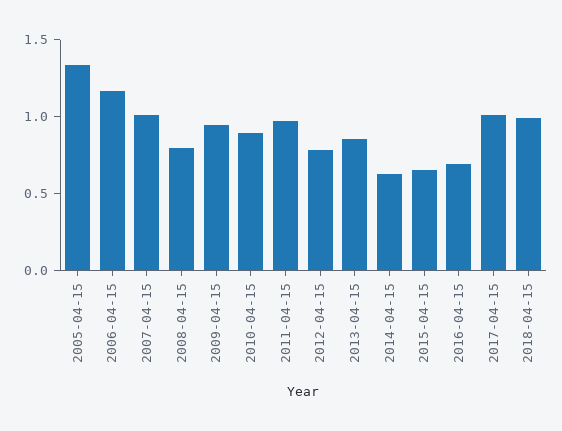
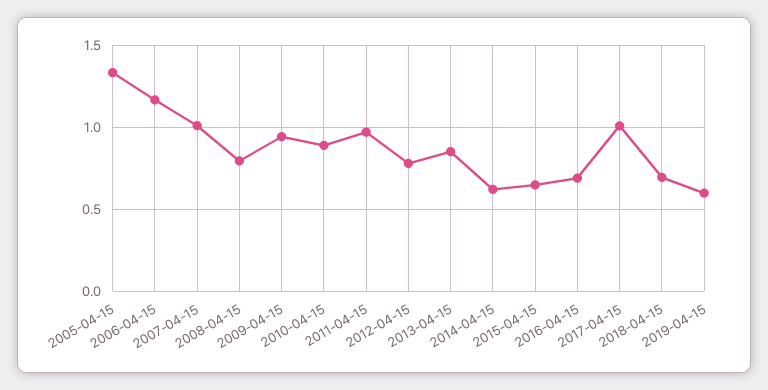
2018-04-15: 1 -> 0.7
2019-04-15: none -> 0.6

